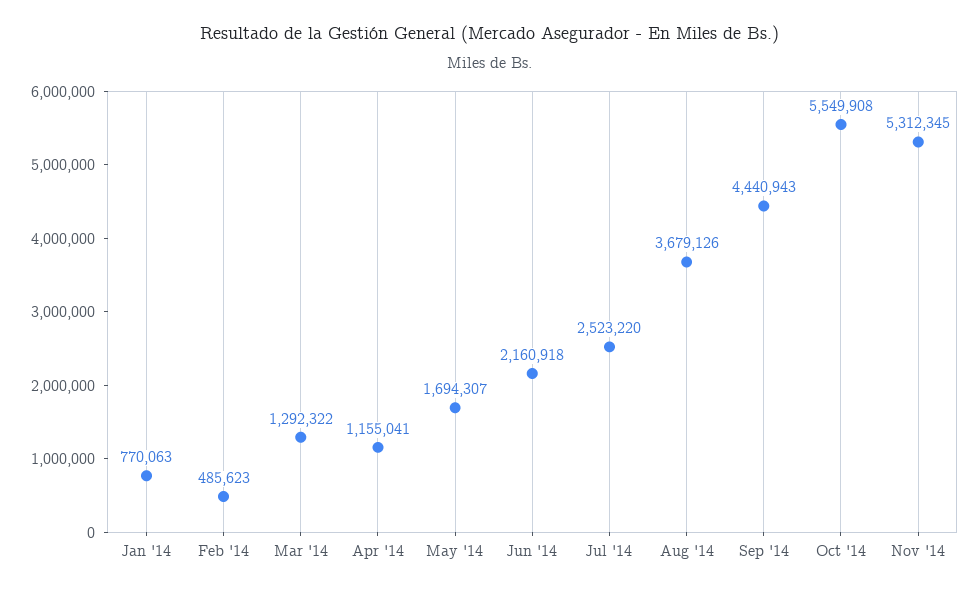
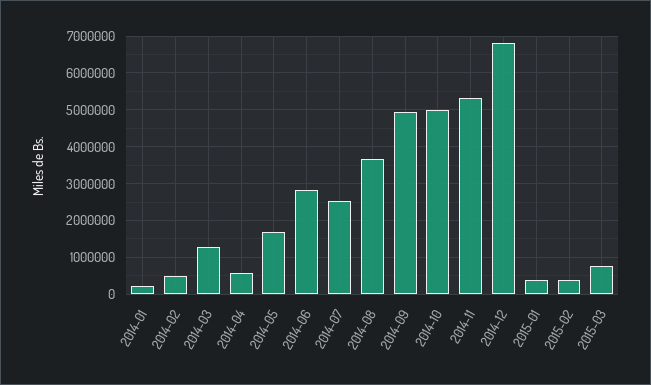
Jan '14: 770063 -> 200000
Apr '14: 1155041 -> 600000
Jun '14: 2160918 -> 2800000
Sep '14: 4440943 -> 5000000
Oct '14: 5549908 -> 5000000
2014-12: none -> 6800000
2015-01: none -> 400000
2015-02: none -> 400000
2015-03: none -> 800000

